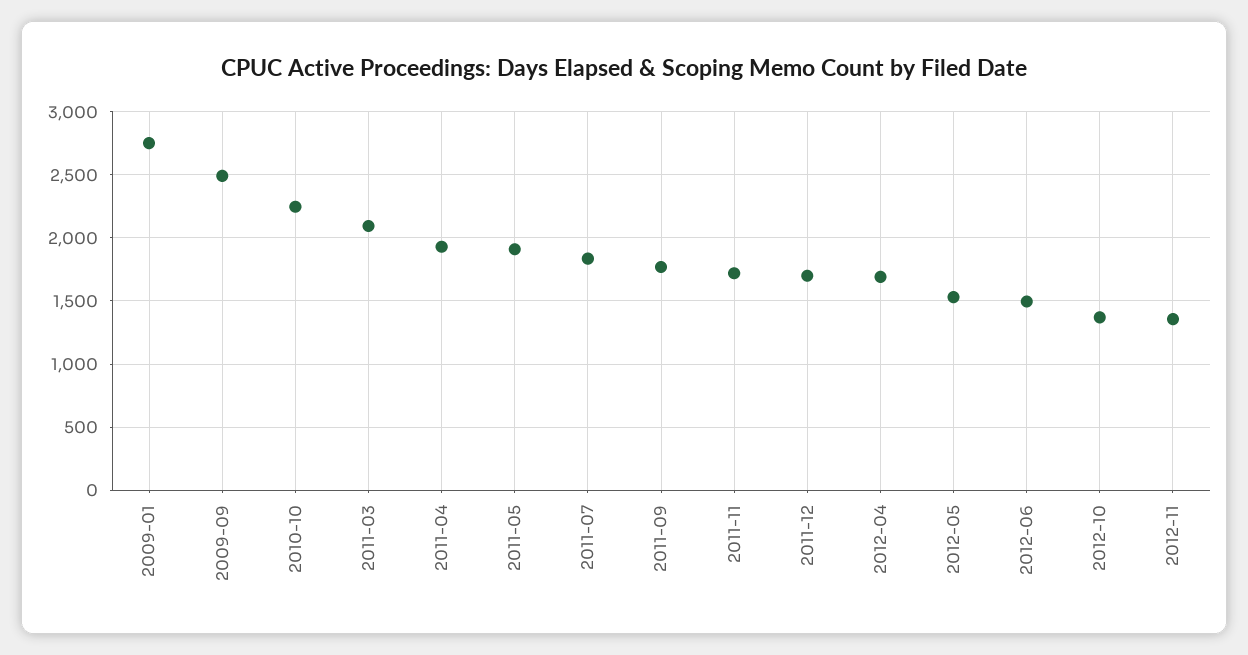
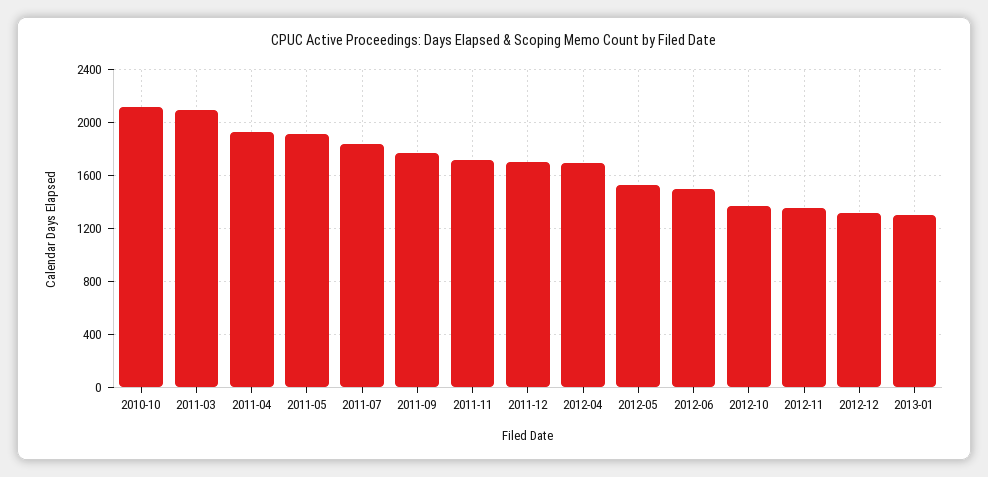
2009-01: 2750 -> none
2009-09: 2500 -> none
2010-10: 2250 -> 2100
2012-12: none -> 1300
2013-01: none -> 1300

